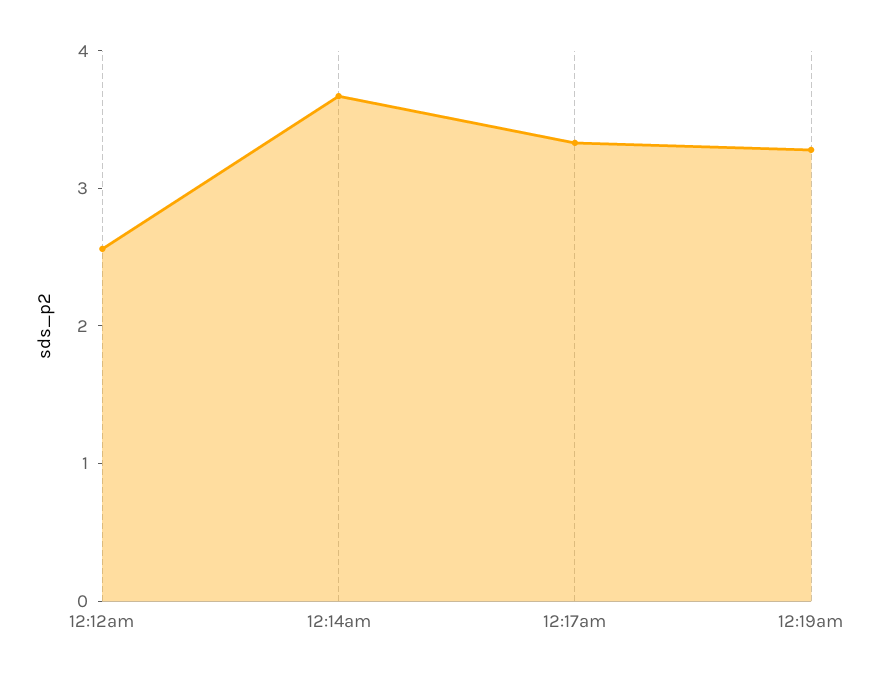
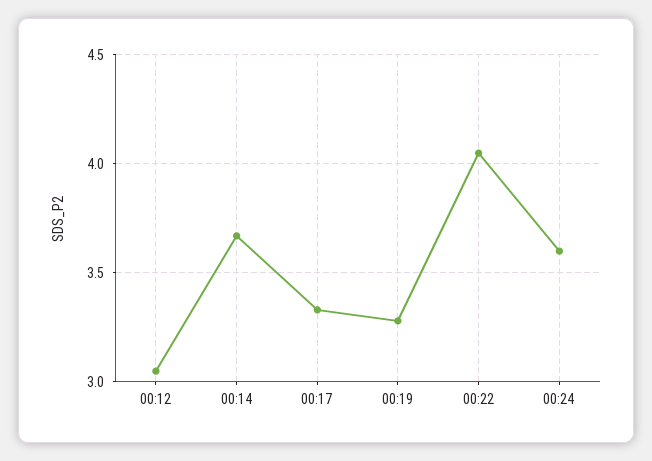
12:12am: 2.6 -> 3.05
00:22: none -> 4.05
00:24: none -> 3.6

